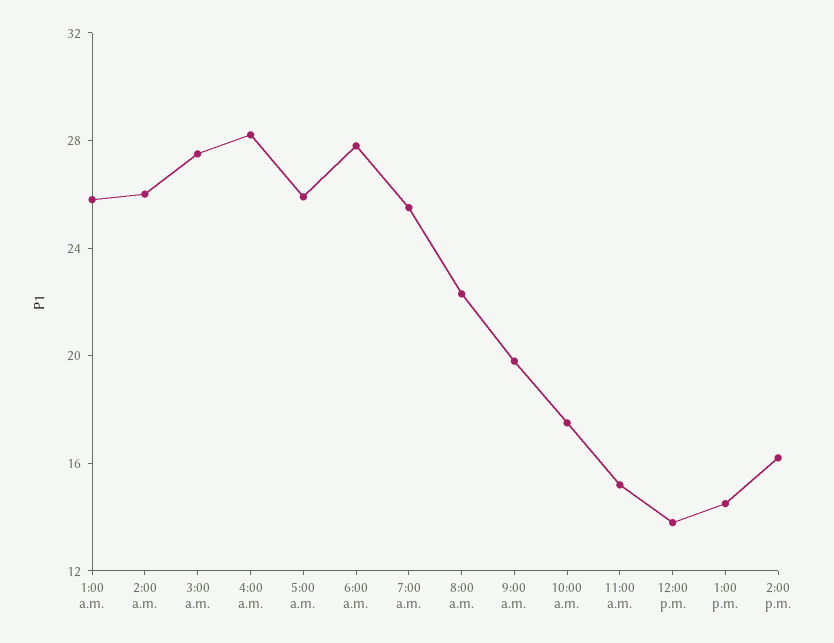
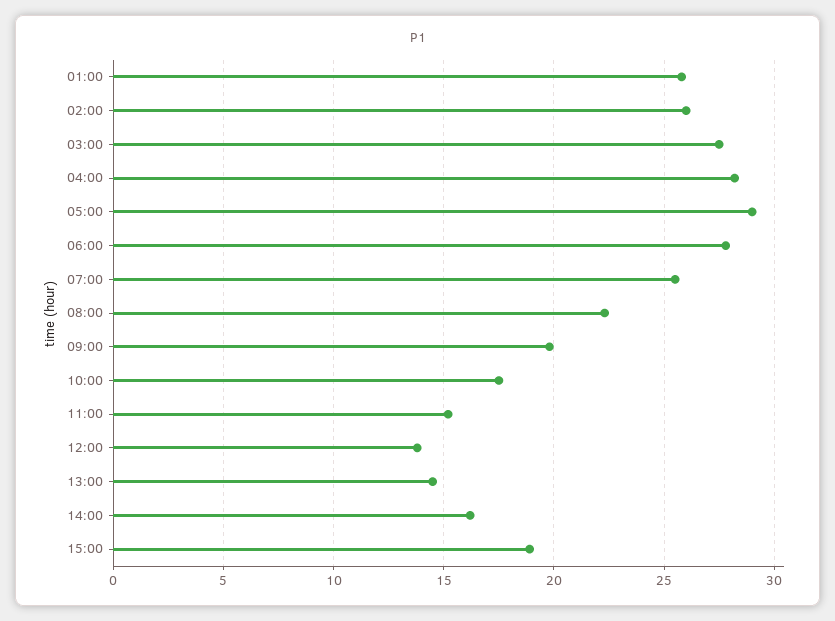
5:00 a.m.: 26 -> 29
15:00: none -> 19

